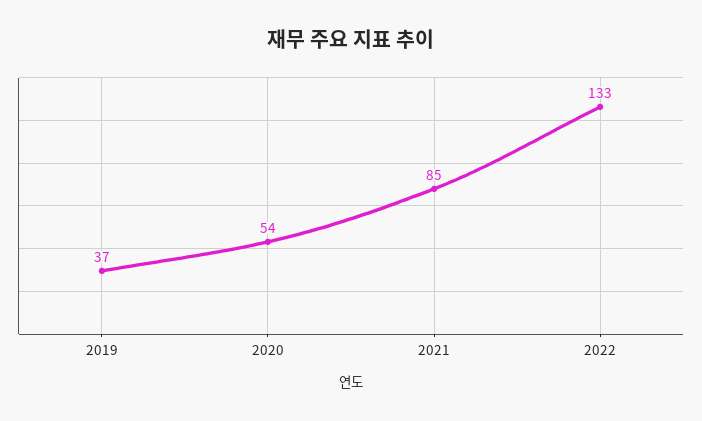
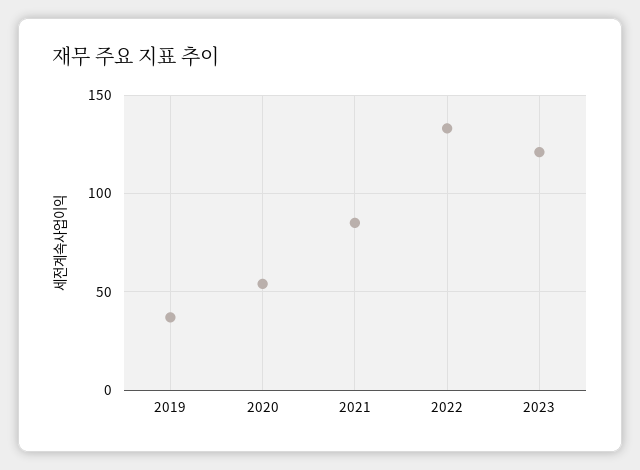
2023: none -> 120

